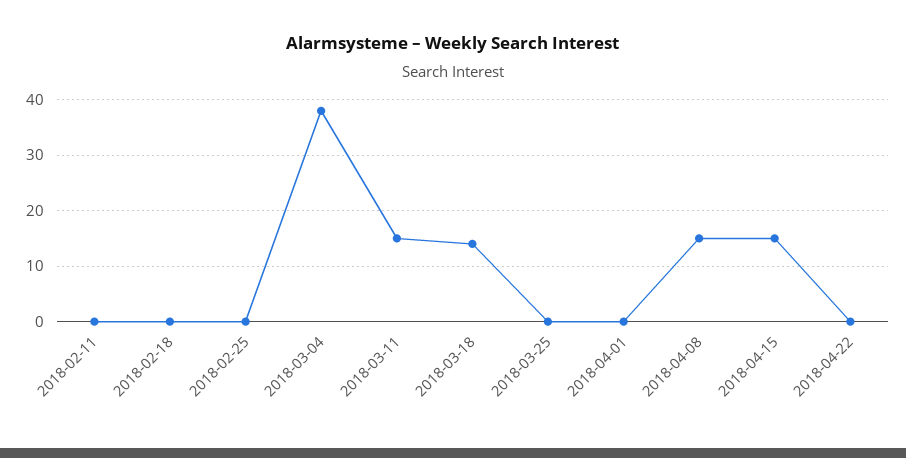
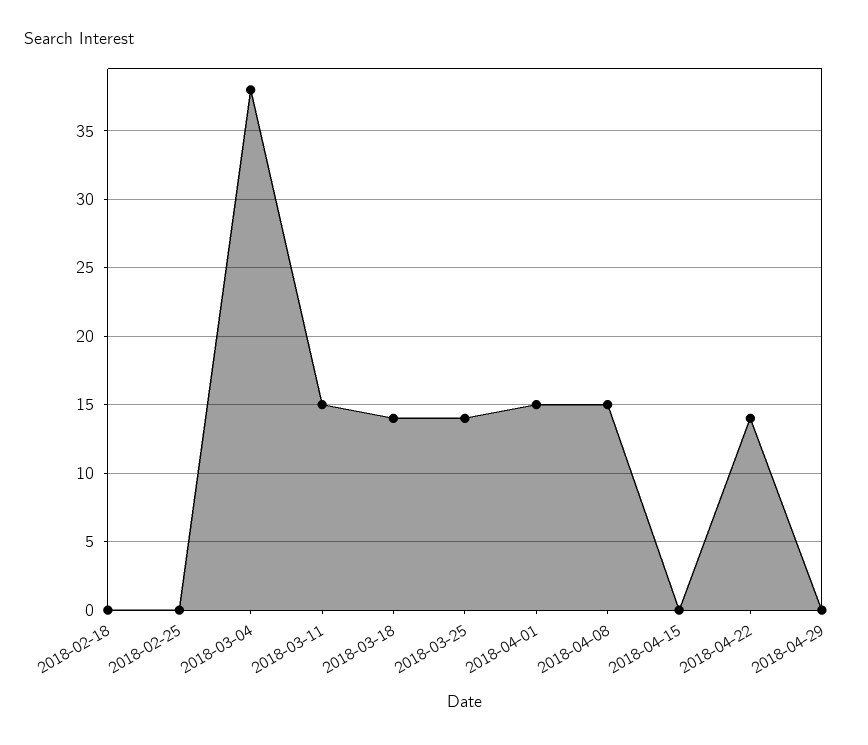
2018-02-11: 0 -> none
2018-03-25: 0 -> 14
2018-04-01: 0 -> 15
2018-04-15: 15 -> 0
2018-04-22: 0 -> 14
2018-04-29: none -> 0

